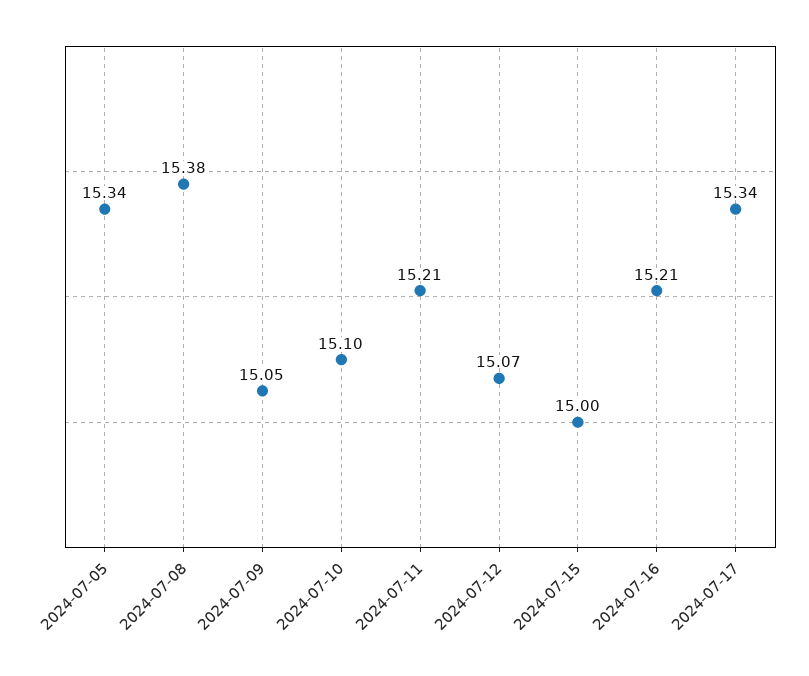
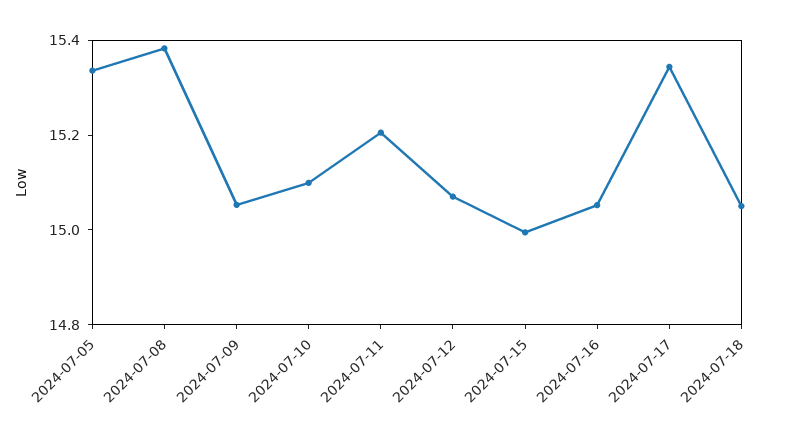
2024-07-16: 15.21 -> 15.05
2024-07-18: none -> 15.05

